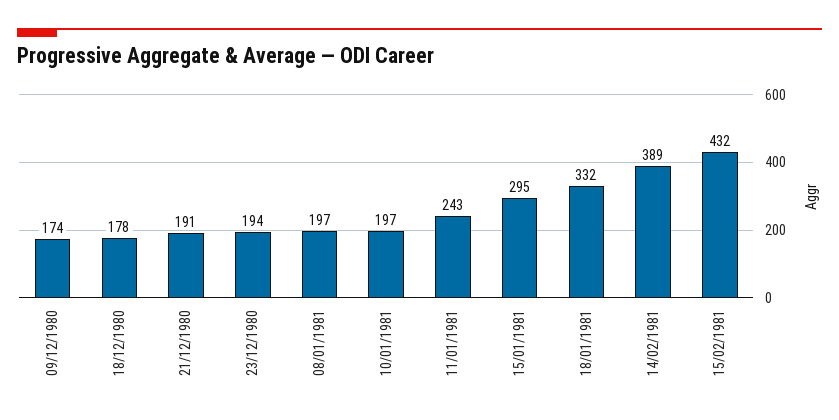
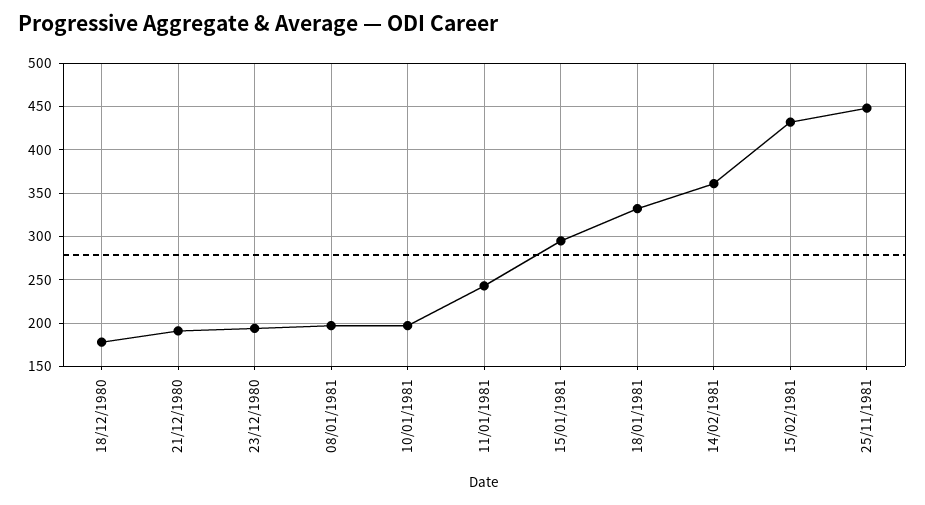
09/12/1980: 174 -> none
14/02/1981: 389 -> 360
25/11/1981: none -> 450

